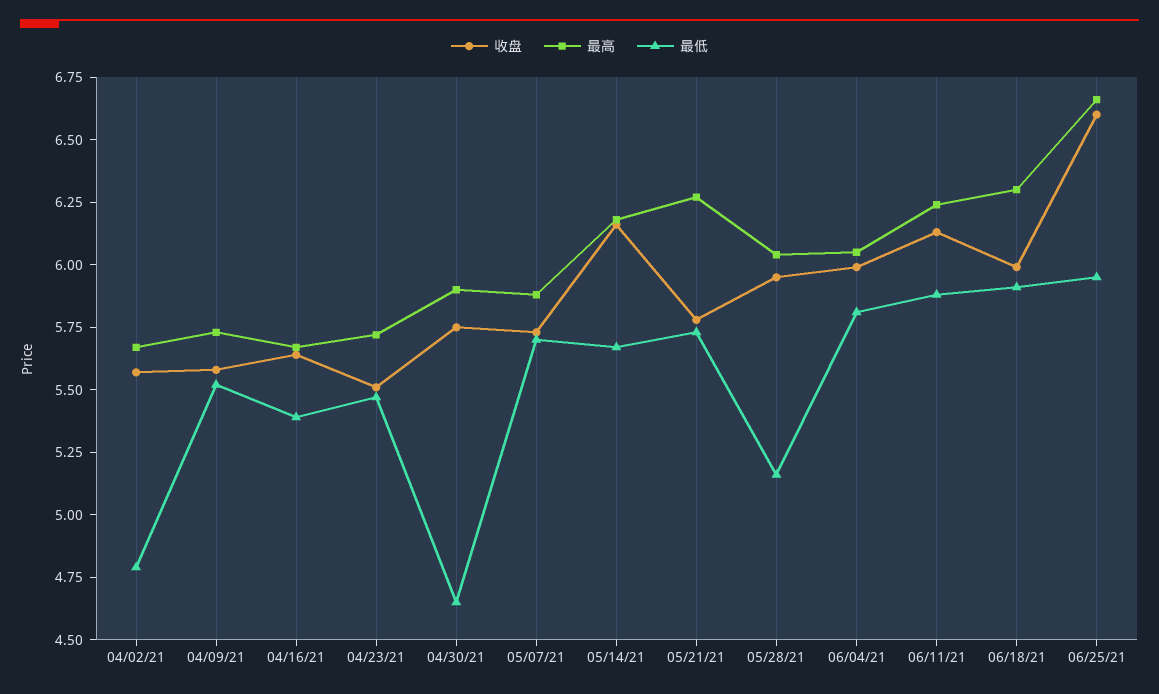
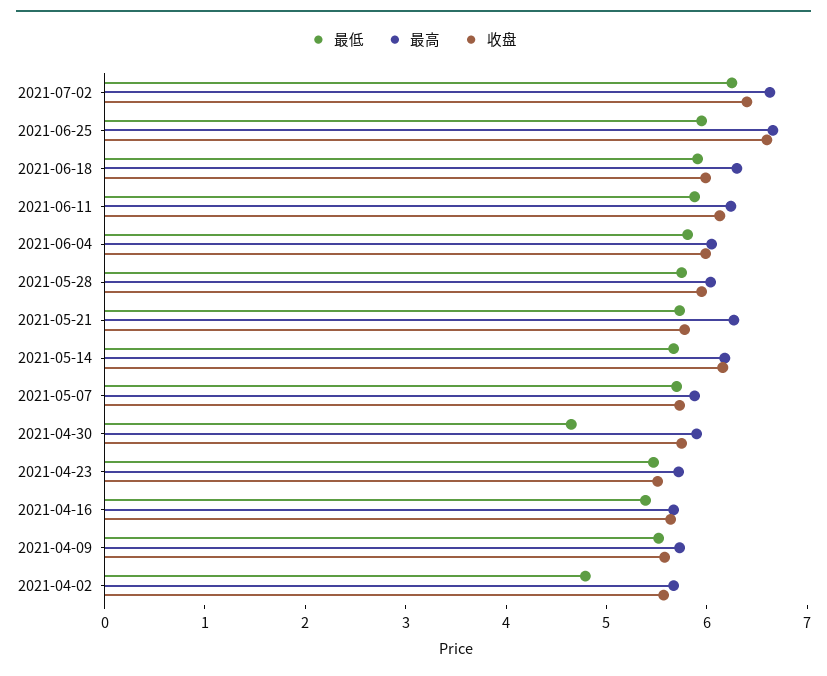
最低, 05/28/21: 5.15 -> 5.8
最低, 2021-07-02: none -> 6.2
最高, 2021-07-02: none -> 6.6
收盘, 2021-07-02: none -> 6.4

